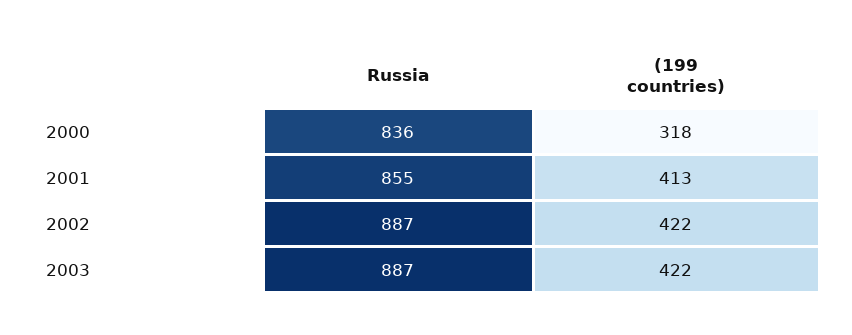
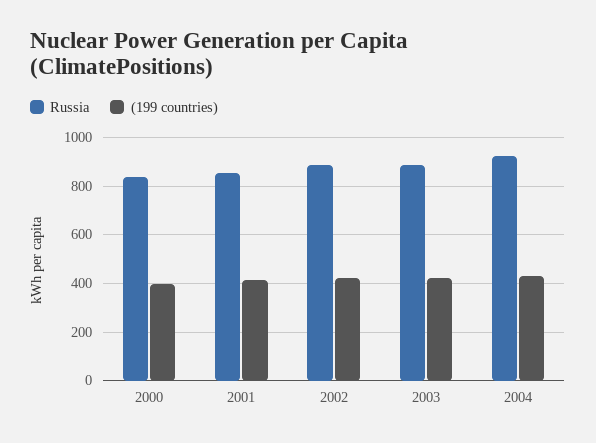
(199 countries), 2000: 318 -> 400
Russia, 2004: none -> 925
(199 countries), 2004: none -> 425

